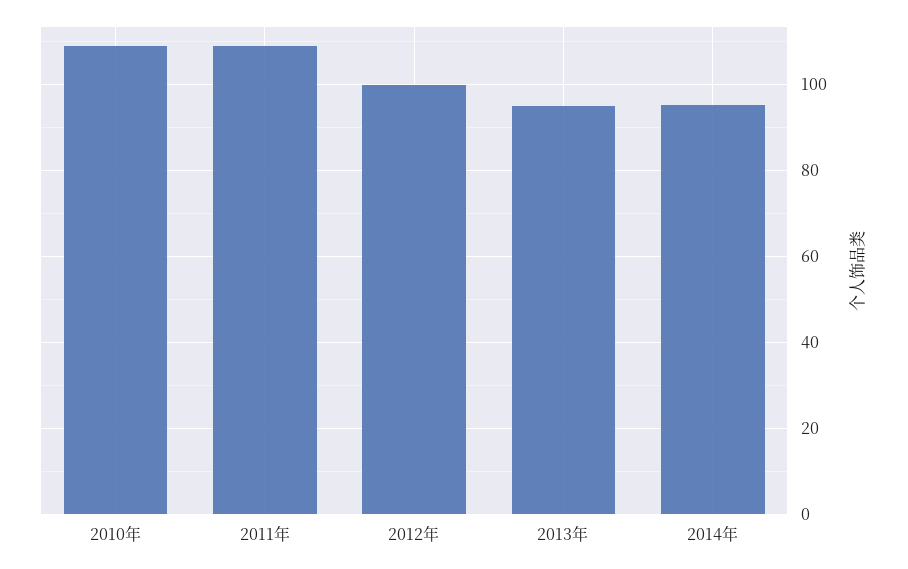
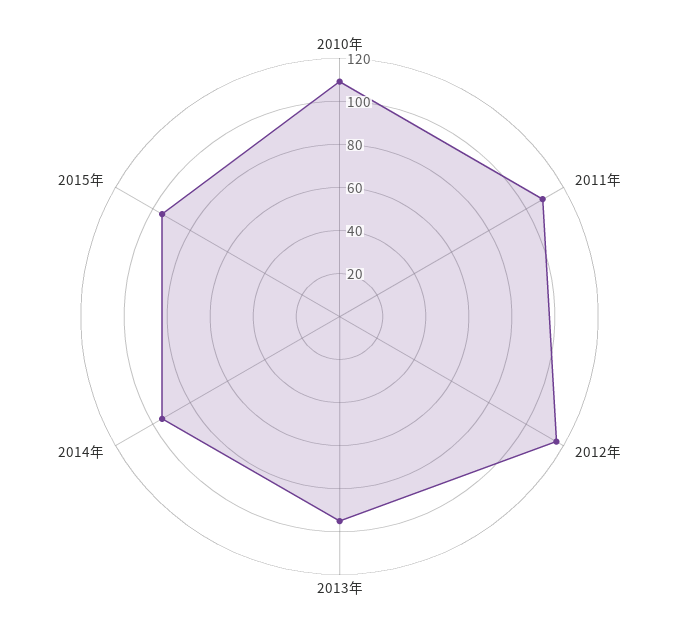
2012年: 100 -> 115
2015年: none -> 95

